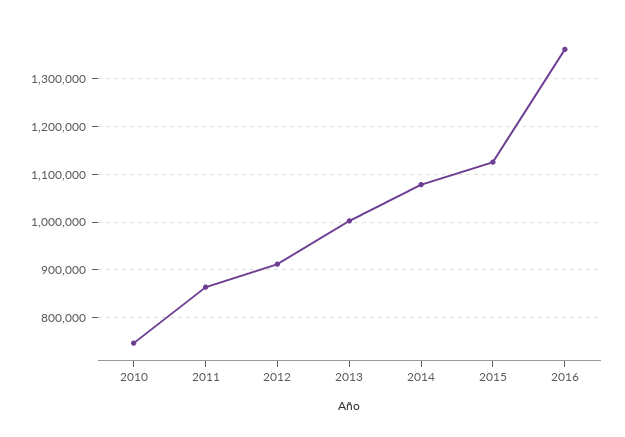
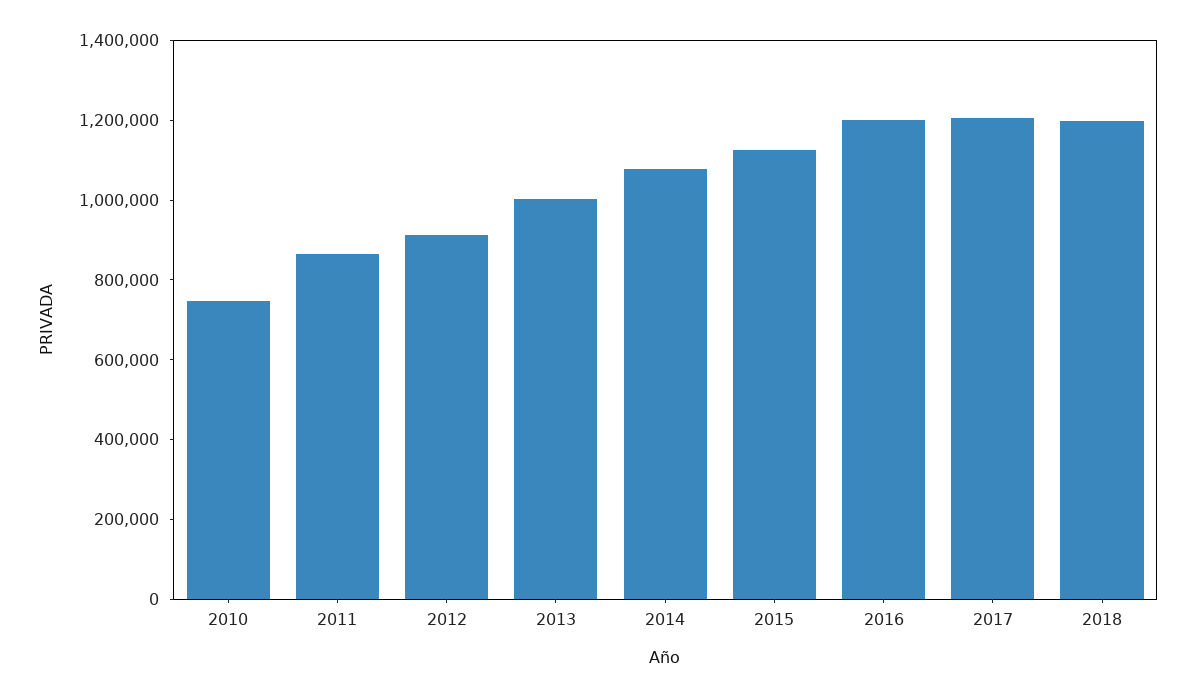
2016: 1360000 -> 1200000
2017: none -> 1200000
2018: none -> 1200000

